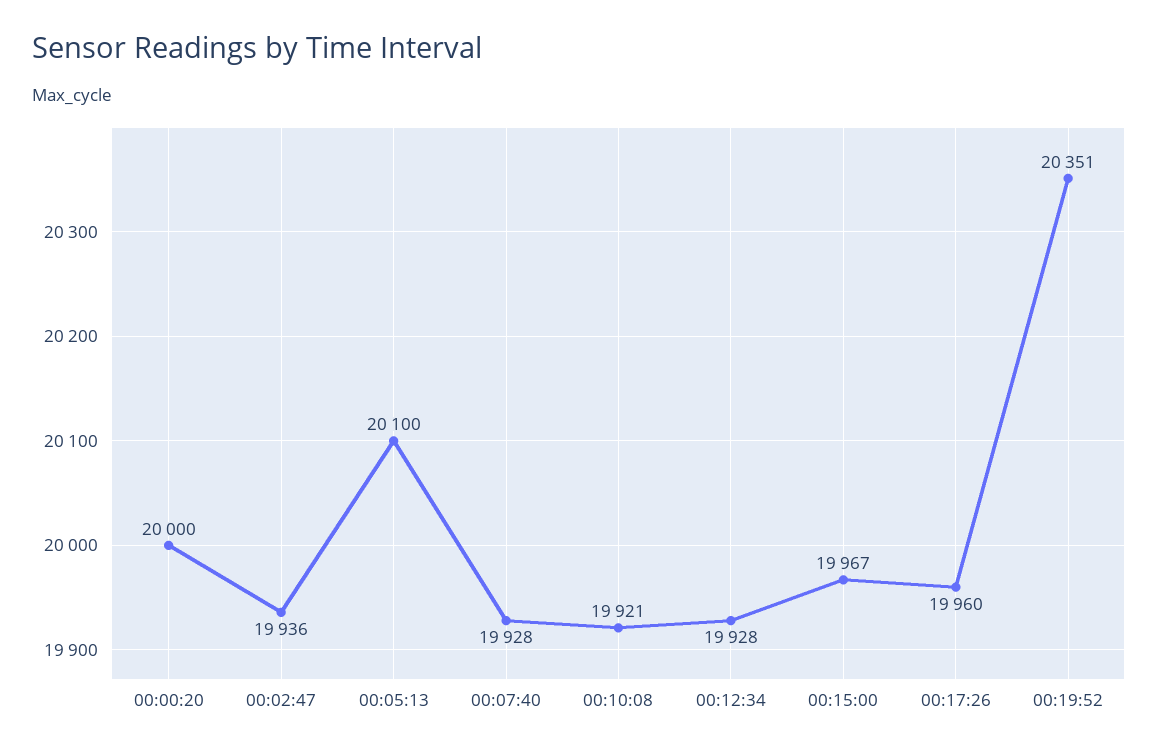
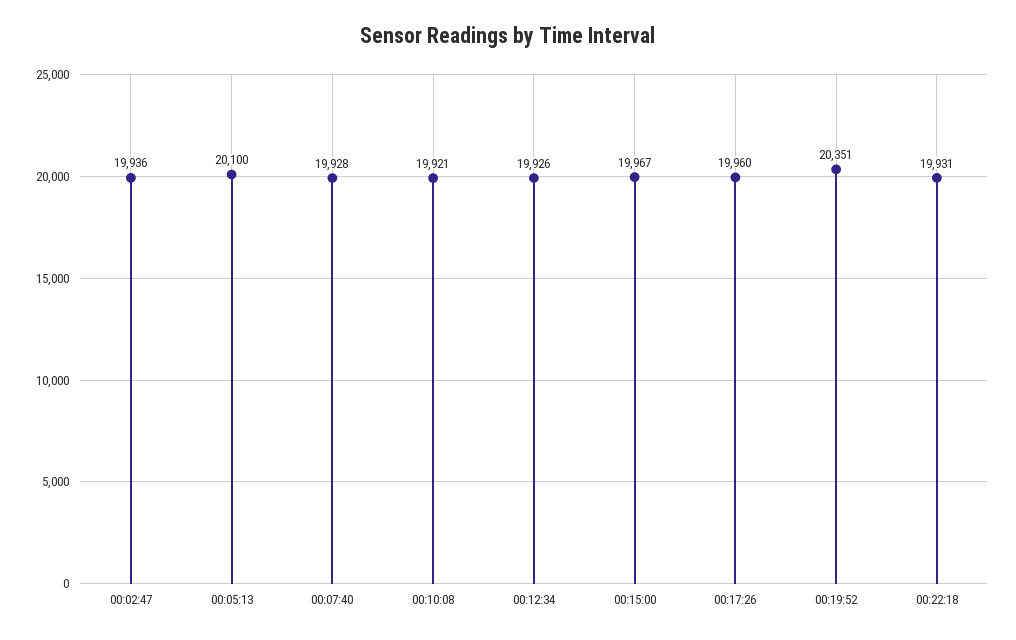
00:00:20: 20000 -> none
00:12:34: 19928 -> 19926
00:22:18: none -> 19931

